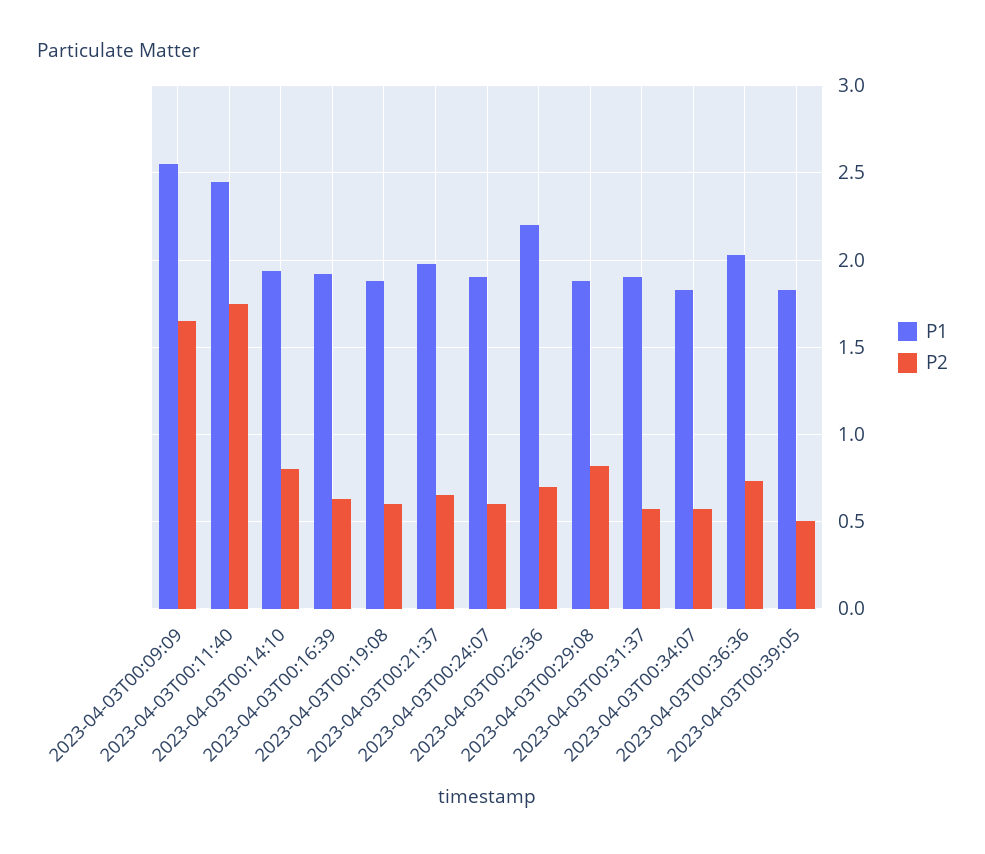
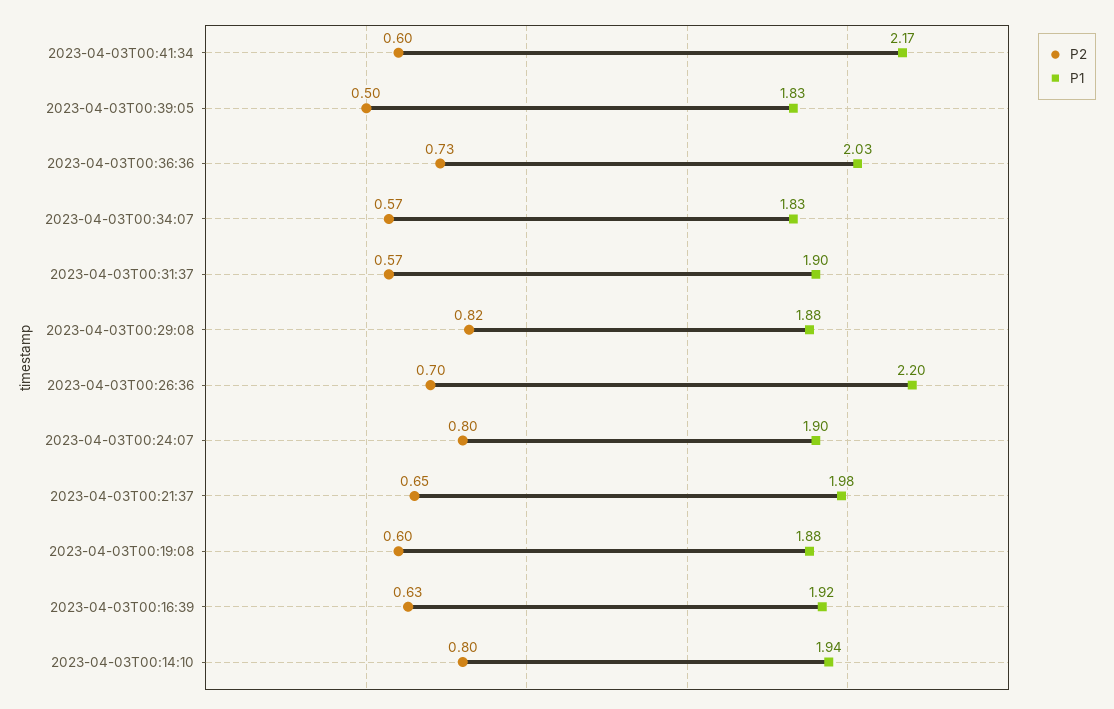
P1, 2023-04-03T00:09:09: 2.55 -> none
P2, 2023-04-03T00:09:09: 1.65 -> none
P1, 2023-04-03T00:11:40: 2.45 -> none
P2, 2023-04-03T00:11:40: 1.75 -> none
P2, 2023-04-03T00:24:07: 0.6 -> 0.8
P2, 2023-04-03T00:41:34: none -> 0.6
P1, 2023-04-03T00:41:34: none -> 2.17

